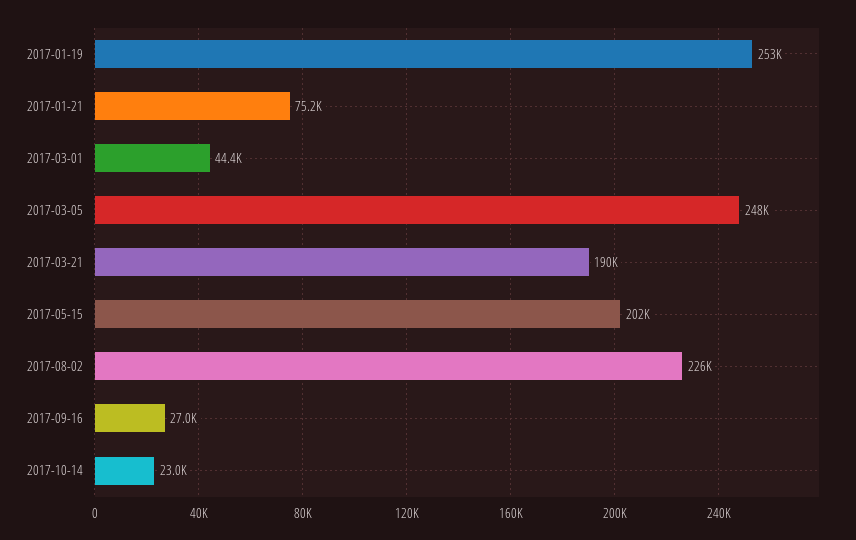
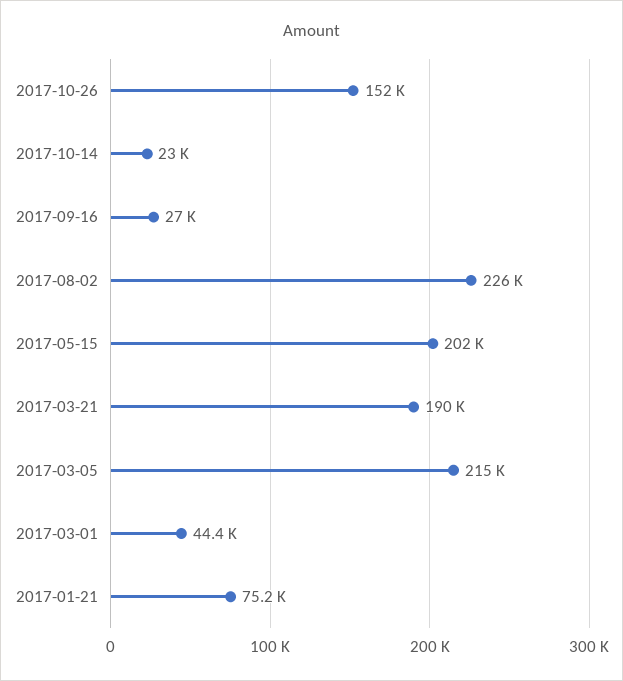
2017-01-19: 253000 -> none
2017-03-05: 248000 -> 215000
2017-10-26: none -> 152000

